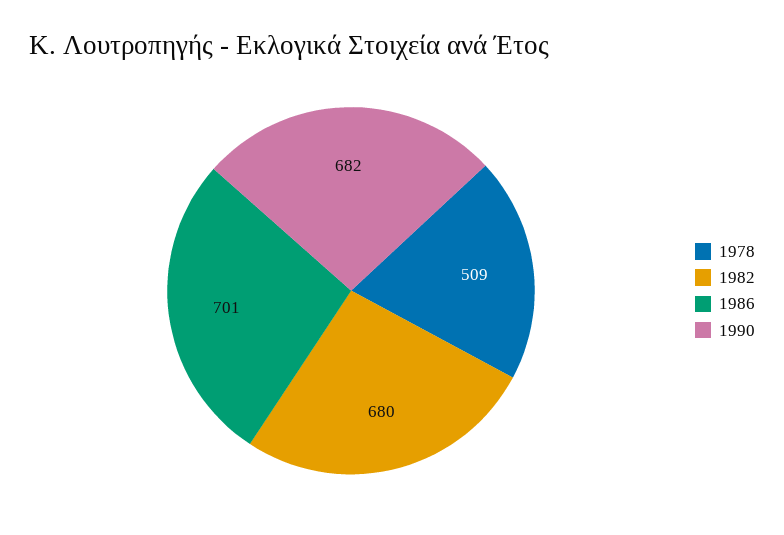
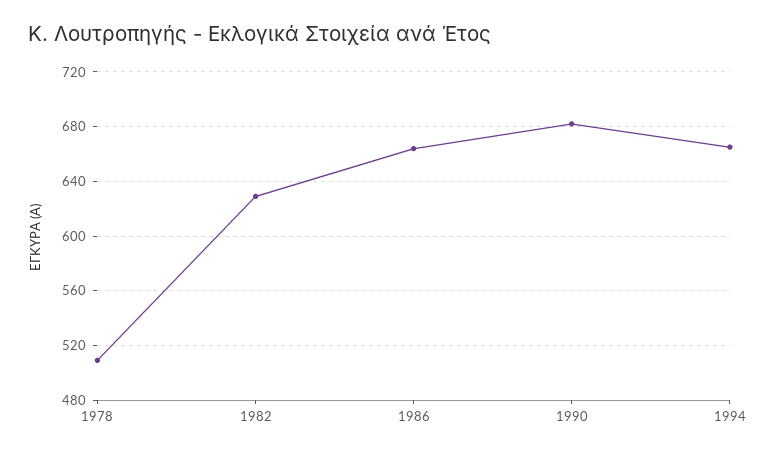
1982: 680 -> 630
1986: 701 -> 665
1994: none -> 665

